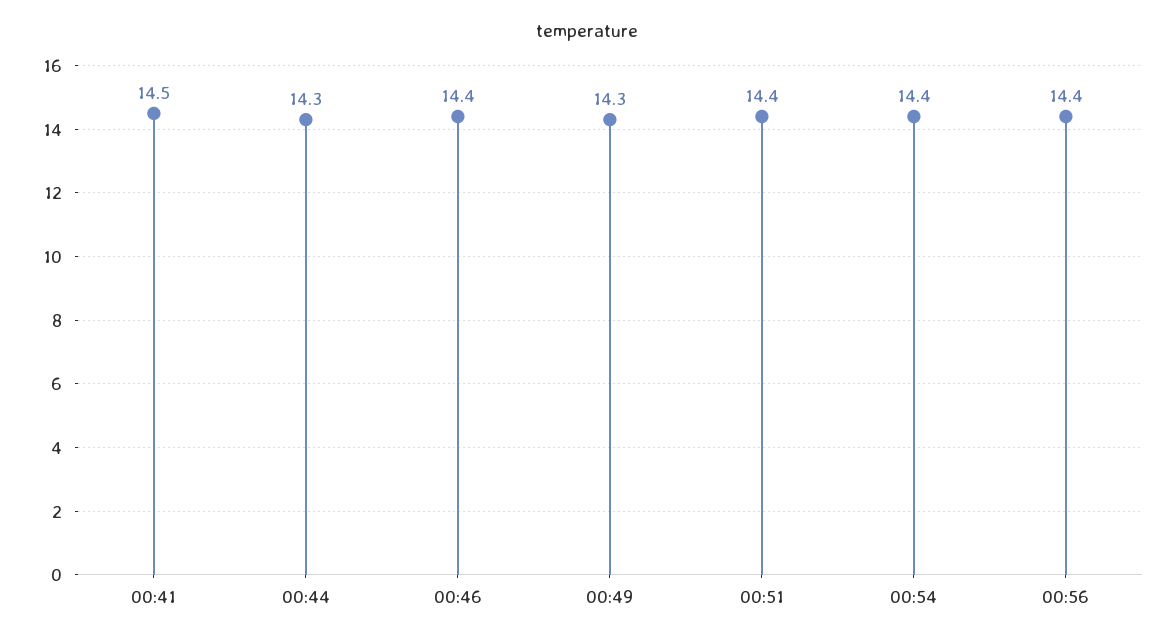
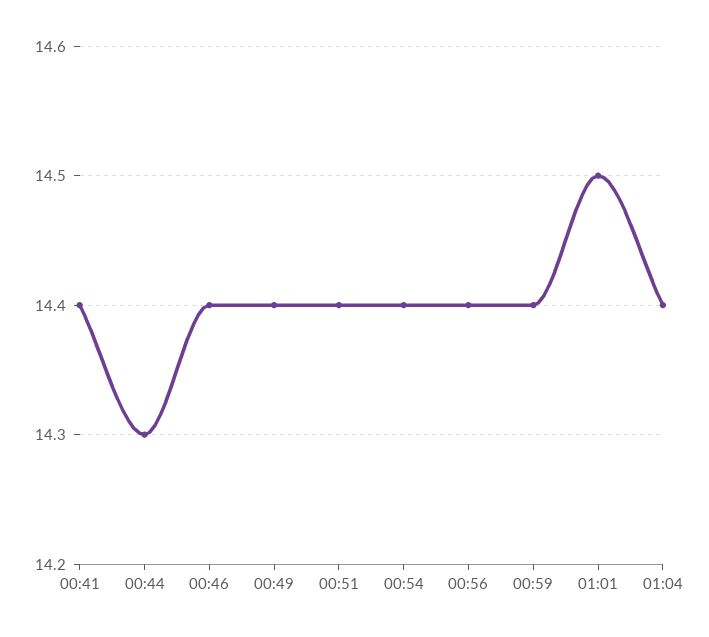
00:41: 14.5 -> 14.4
00:49: 14.3 -> 14.4
00:59: none -> 14.4
01:01: none -> 14.5
01:04: none -> 14.4

